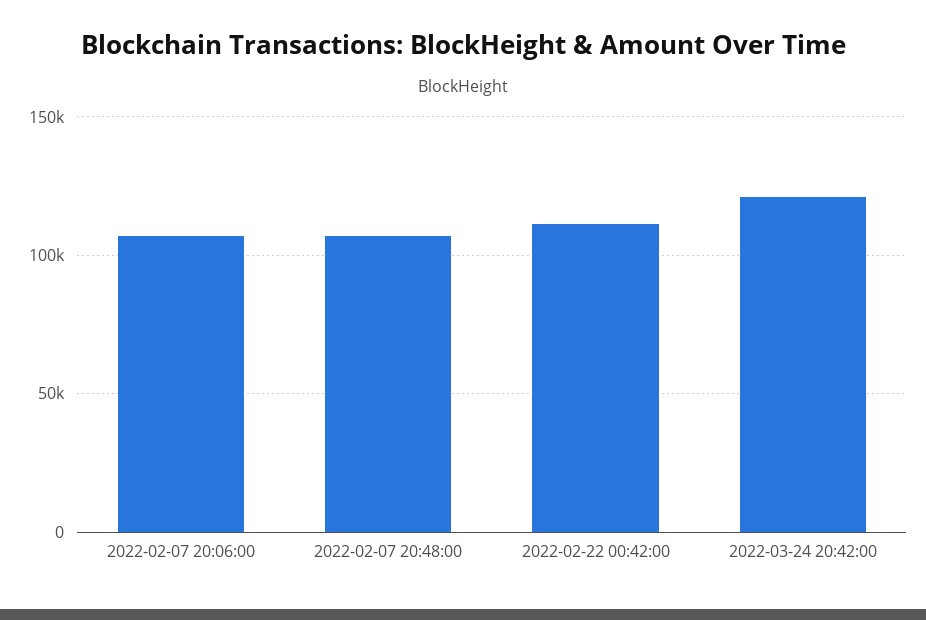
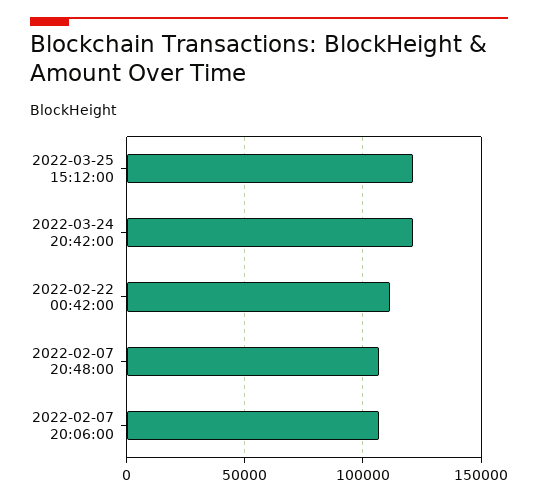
2022-03-25 15:12:00: none -> 120000

